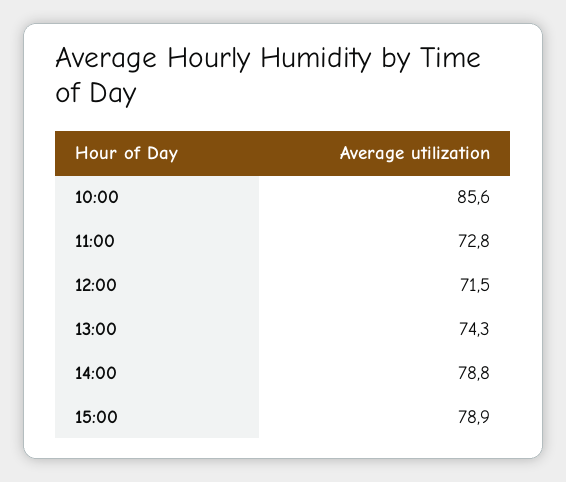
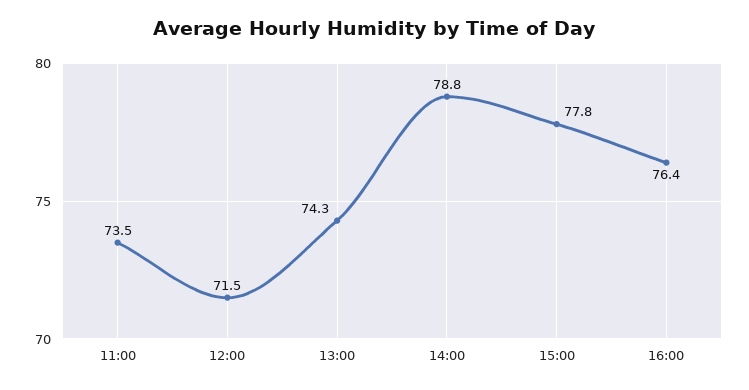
10:00: 85.6 -> none
11:00: 72.8 -> 73.5
15:00: 78.9 -> 77.8
16:00: none -> 76.4

